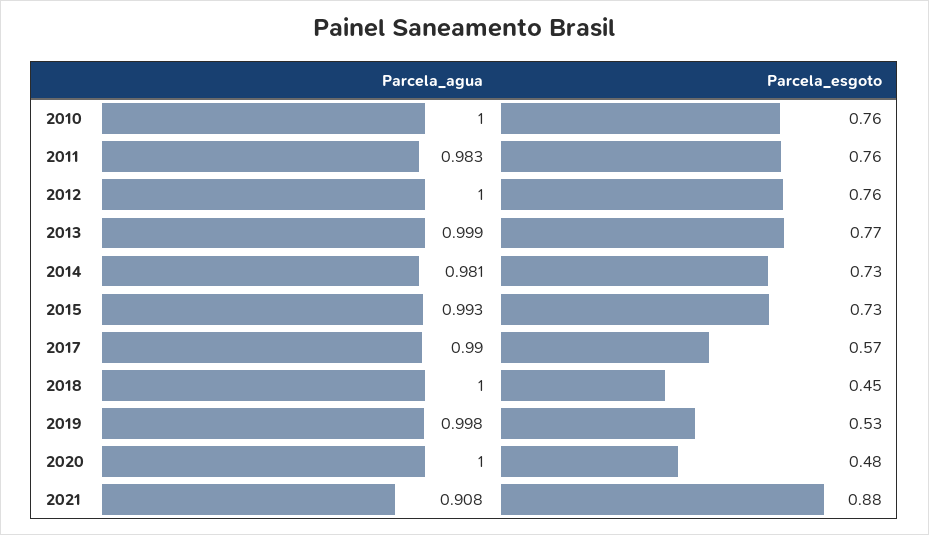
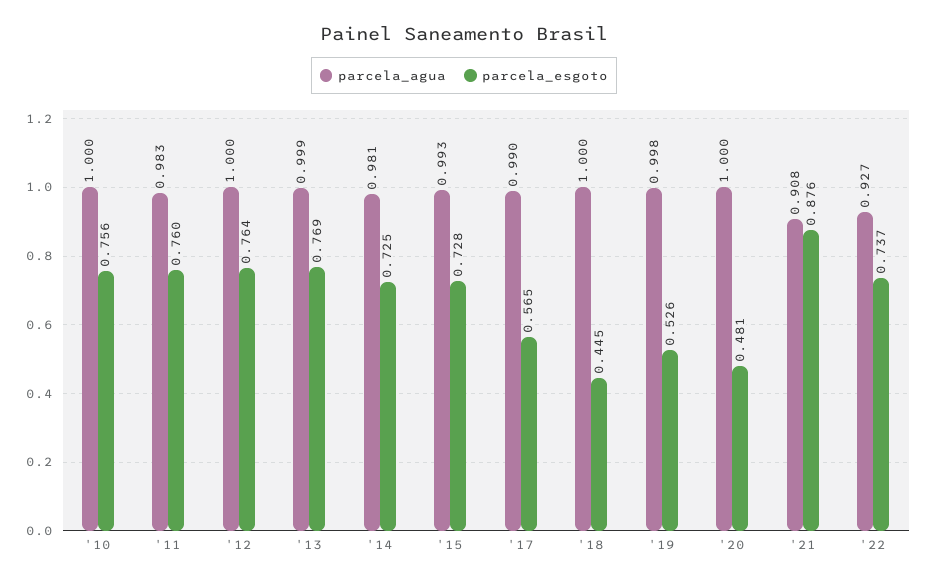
Parcela_agua, '22: none -> 0.927
Parcela_esgoto, '22: none -> 0.737

